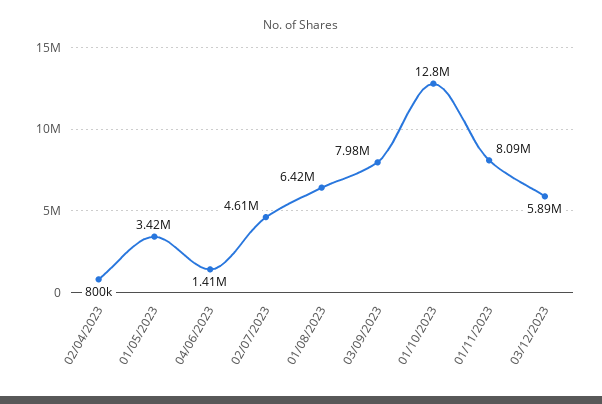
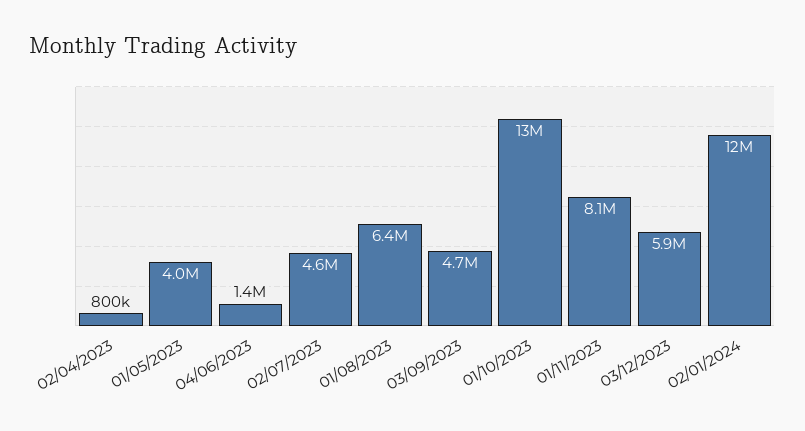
01/05/2023: 3420000 -> 4000000
03/09/2023: 7980000 -> 4700000
02/01/2024: none -> 12000000

